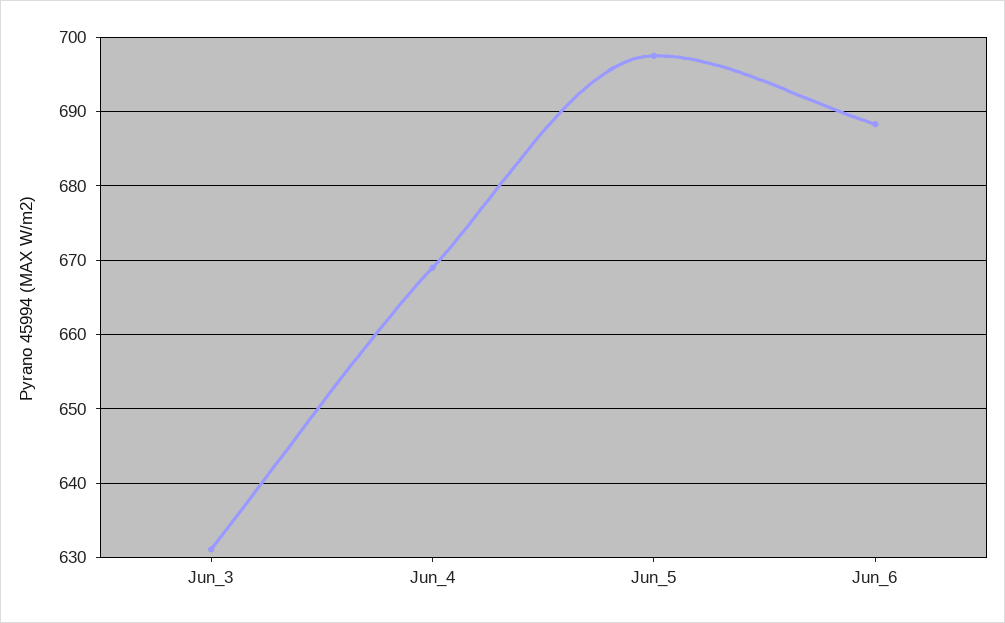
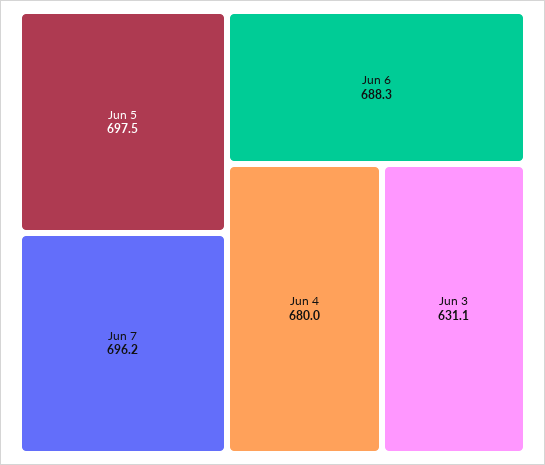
Jun_4: 669 -> 680
Jun 7: none -> 696.2

